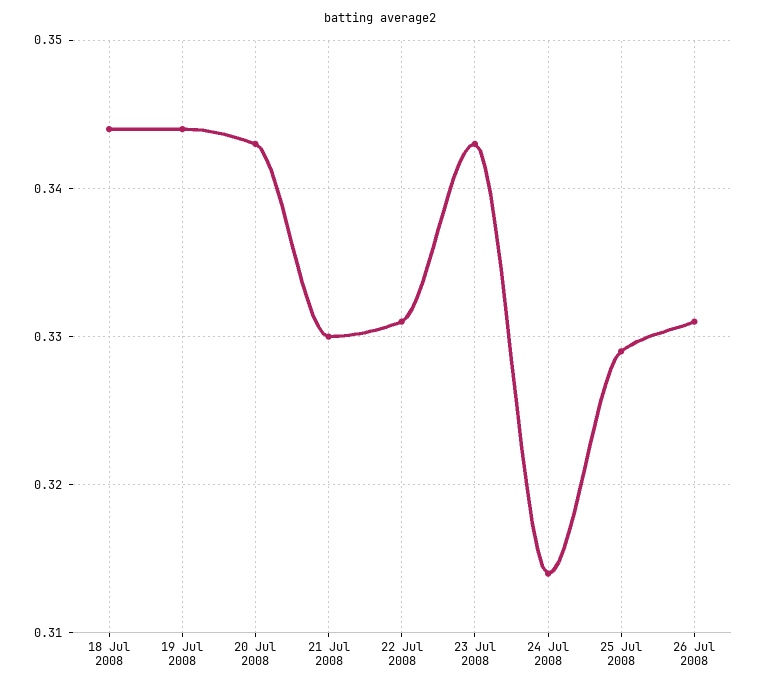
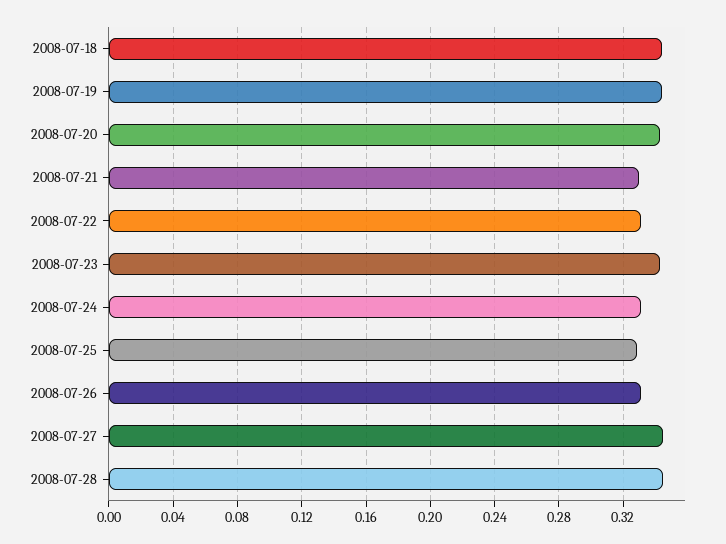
24 Jul 2008: 0.314 -> 0.33
2008-07-27: none -> 0.345
2008-07-28: none -> 0.345

